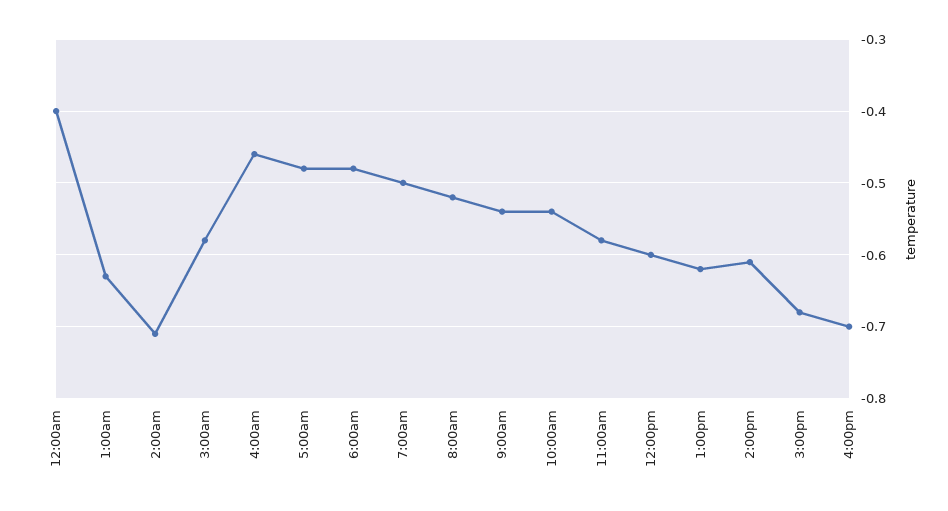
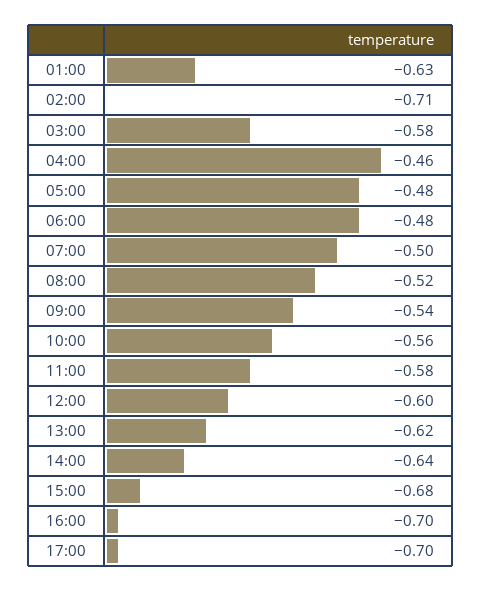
12:00am: -0.4 -> none
10:00am: -0.54 -> -0.56
2:00pm: -0.61 -> -0.64
17:00: none -> -0.7

